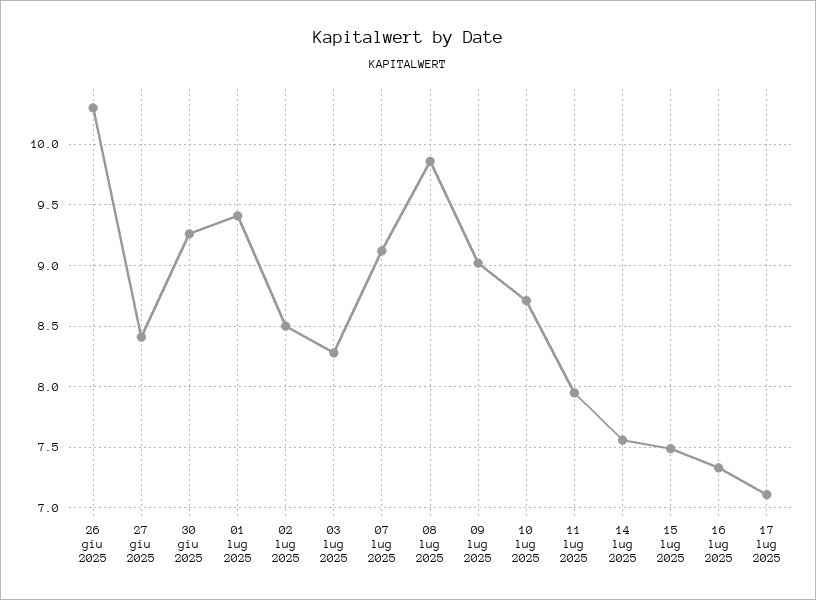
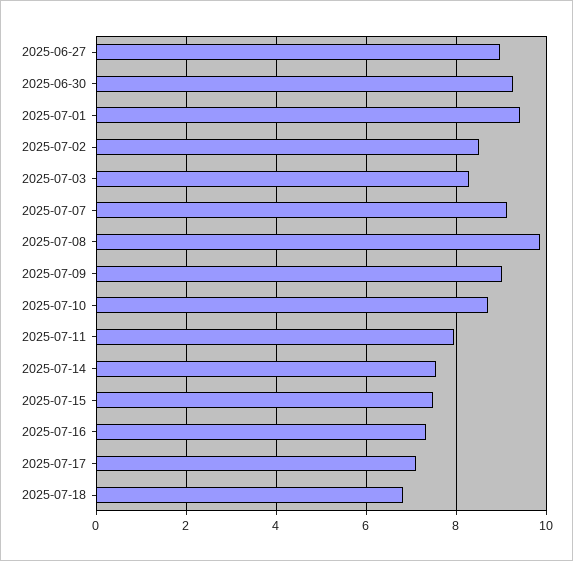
26 giu 2025: 10.3 -> none
27 giu 2025: 8.4 -> 9
2025-07-18: none -> 6.8

